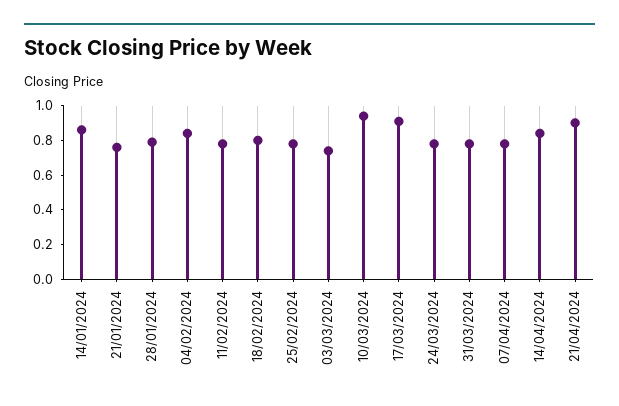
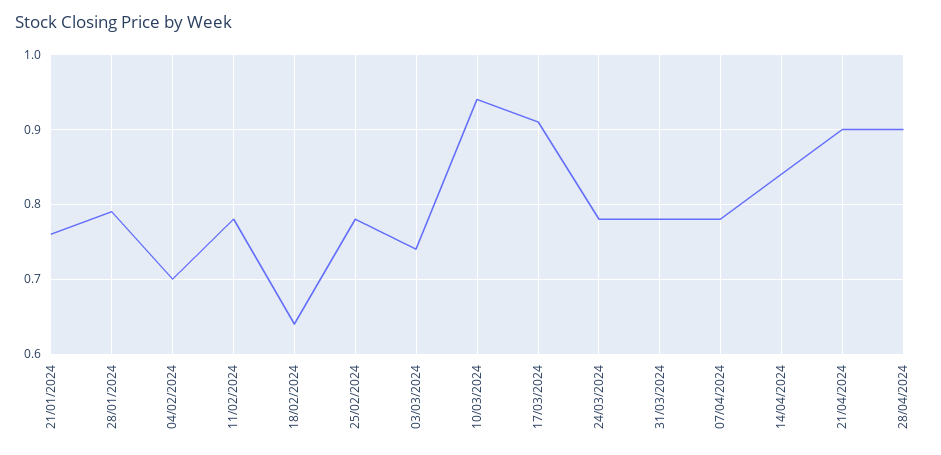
14/01/2024: 0.85 -> none
04/02/2024: 0.85 -> 0.7
18/02/2024: 0.8 -> 0.64
28/04/2024: none -> 0.9

